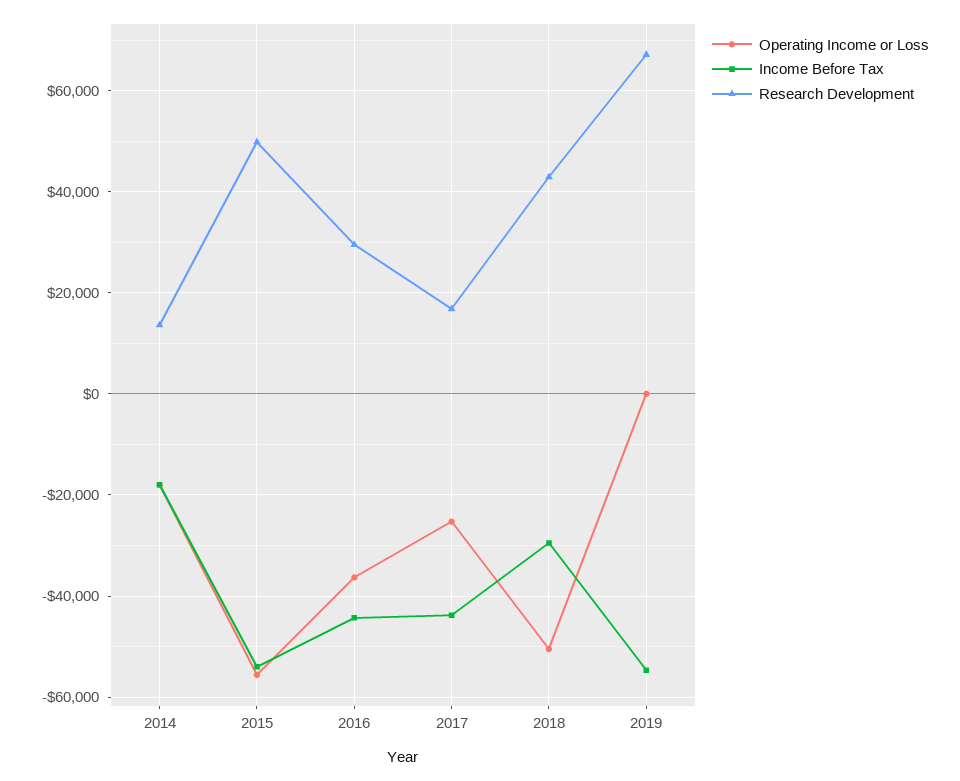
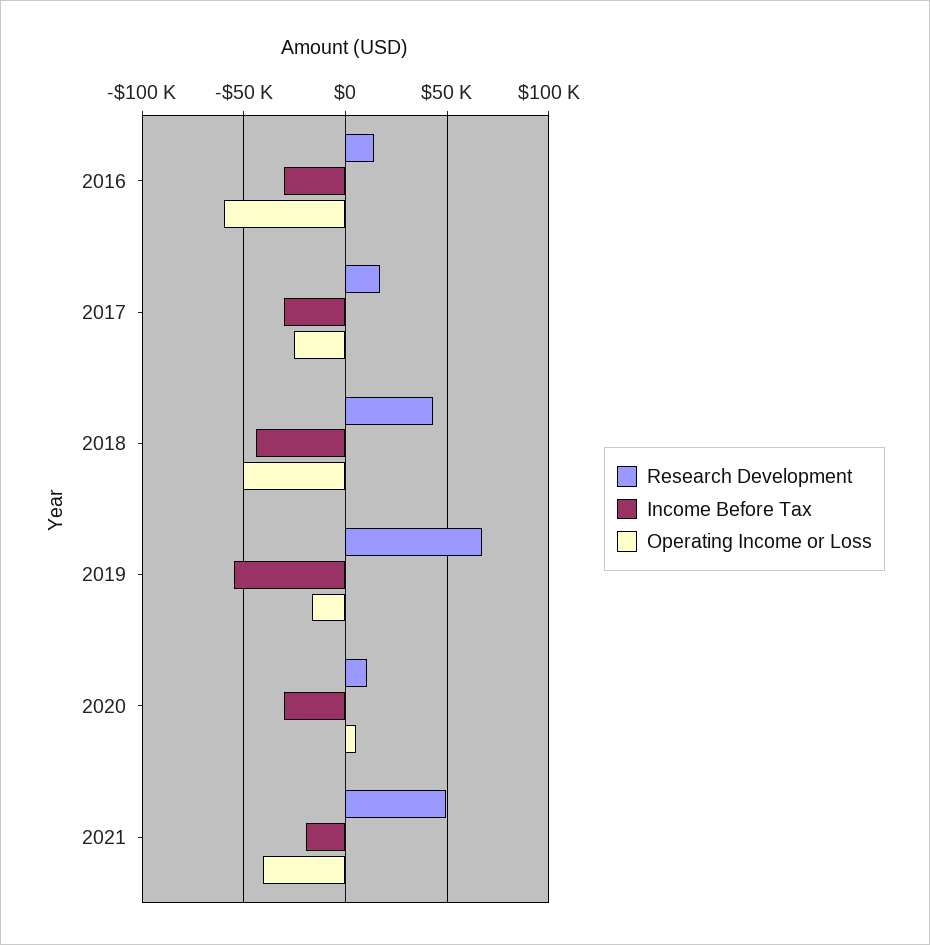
Operating Income or Loss, 2014: -18000 -> none
Income Before Tax, 2014: -18000 -> none
Research Development, 2014: 14000 -> none
Operating Income or Loss, 2015: -56000 -> none
Income Before Tax, 2015: -54000 -> none
Research Development, 2015: 50000 -> none
Operating Income or Loss, 2016: -36000 -> -60000
Income Before Tax, 2016: -44000 -> -30000
Research Development, 2016: 30000 -> 15000
Income Before Tax, 2017: -44000 -> -30000
Income Before Tax, 2018: -30000 -> -45000
Operating Income or Loss, 2019: 0 -> -15000
Research Development, 2020: none -> 10000
Income Before Tax, 2020: none -> -30000
Operating Income or Loss, 2020: none -> 5000
Research Development, 2021: none -> 50000
Income Before Tax, 2021: none -> -20000
Operating Income or Loss, 2021: none -> -40000

